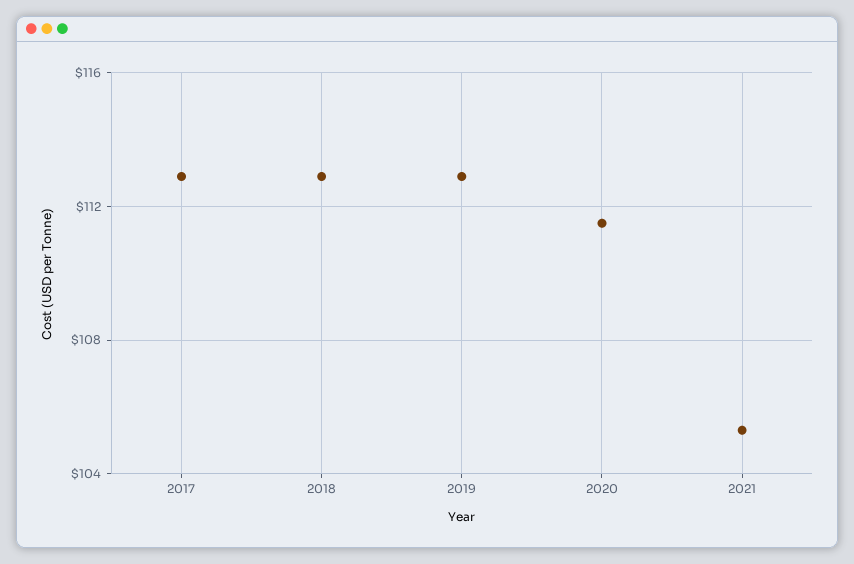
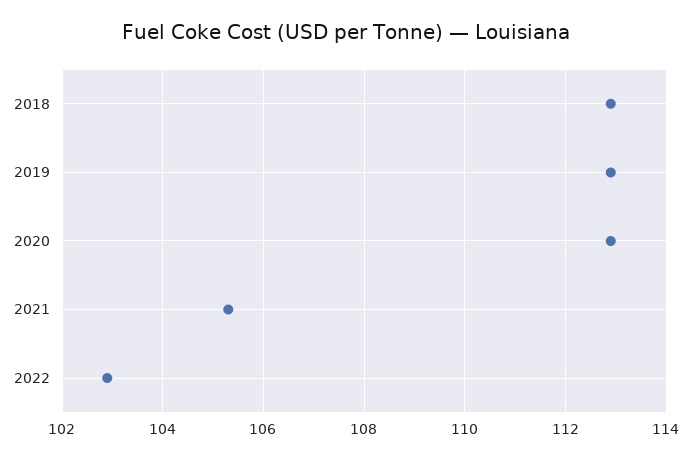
2017: 113 -> none
2020: 111.5 -> 113
2022: none -> 103

